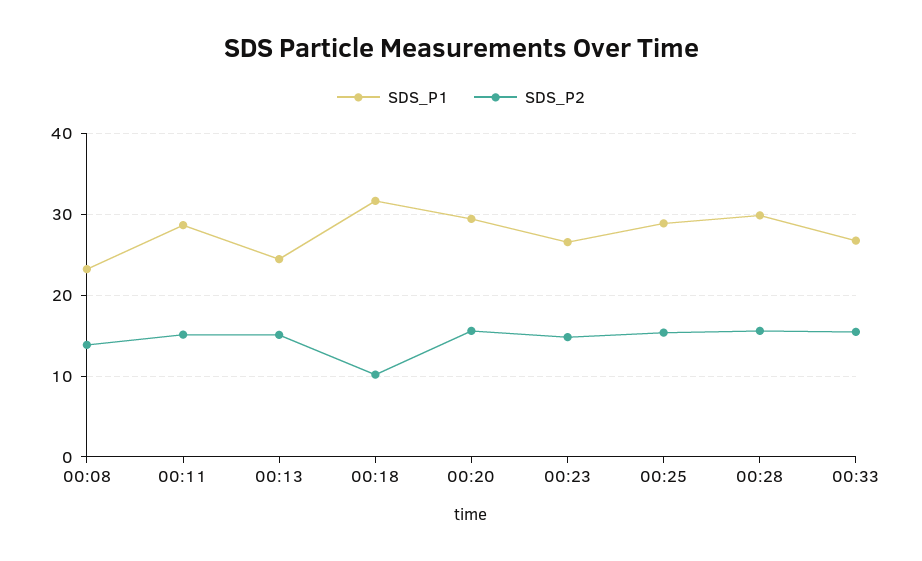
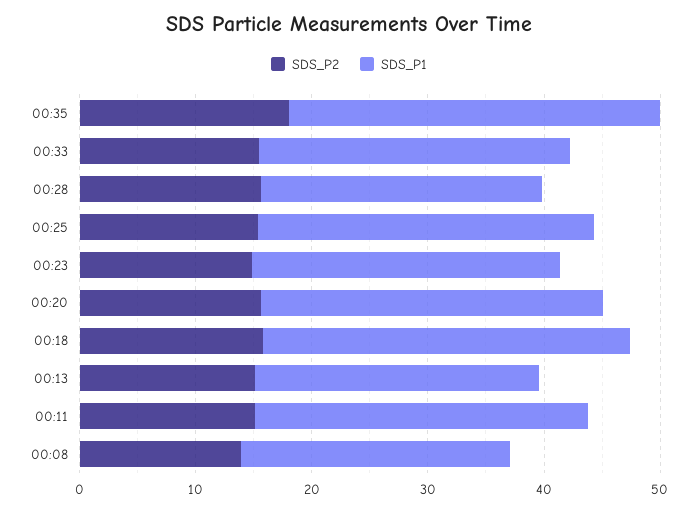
SDS_P2, 00:18: 10 -> 16
SDS_P1, 00:28: 30 -> 24
SDS_P2, 00:35: none -> 18
SDS_P1, 00:35: none -> 32

